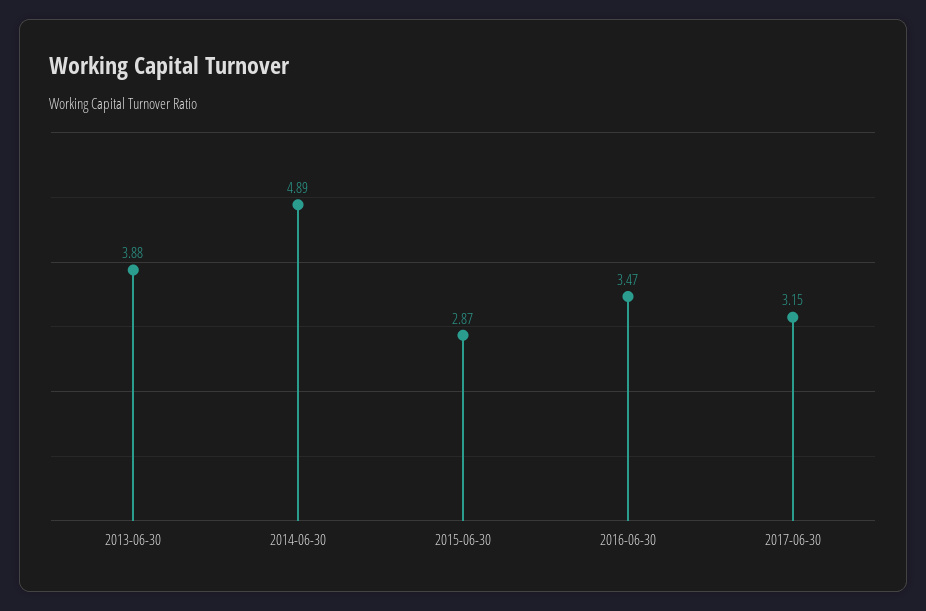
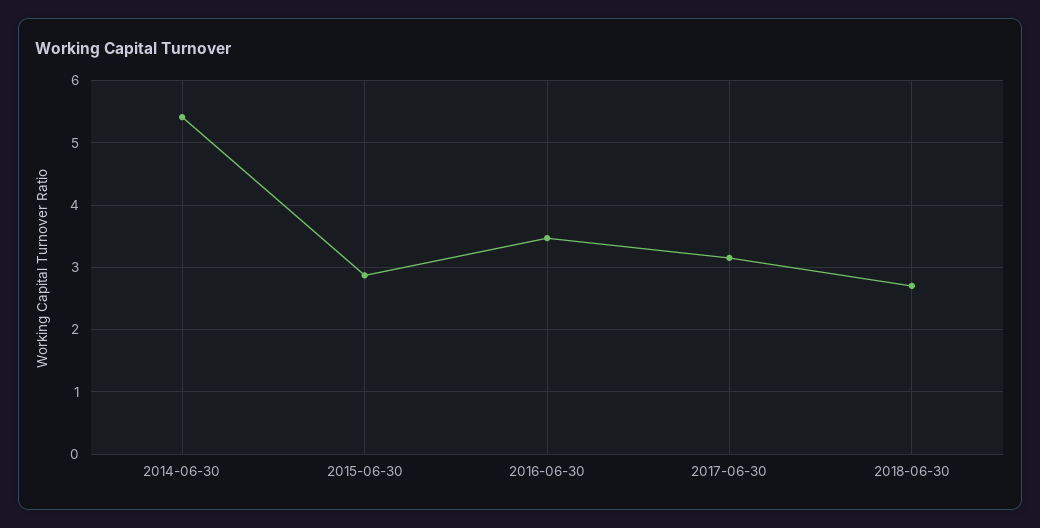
2013-06-30: 3.88 -> none
2014-06-30: 4.89 -> 5.4
2018-06-30: none -> 2.7

